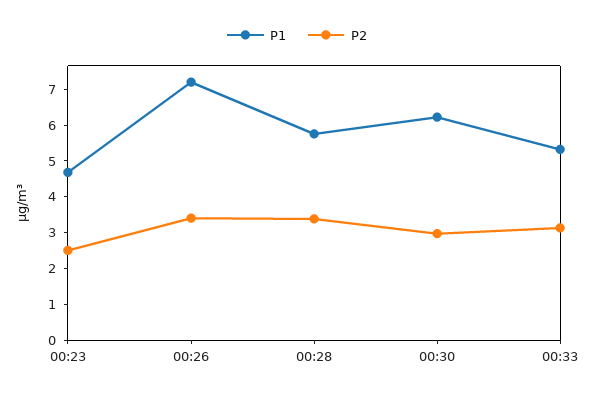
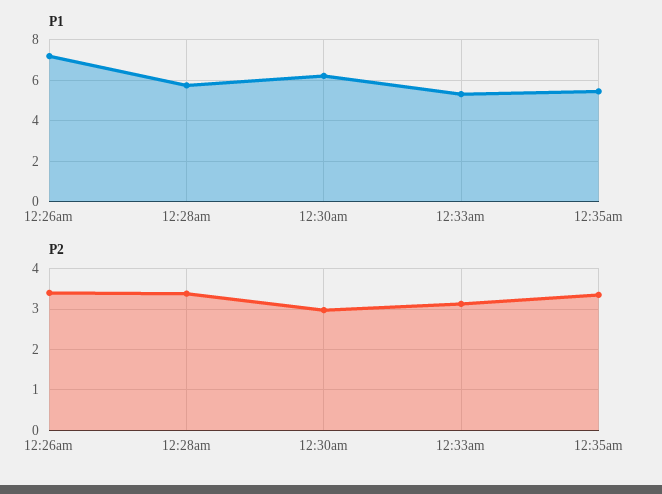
P1, 00:23: 4.75 -> none
P2, 00:23: 2.5 -> none
P1, 12:35am: none -> 5.5
P2, 12:35am: none -> 3.4

